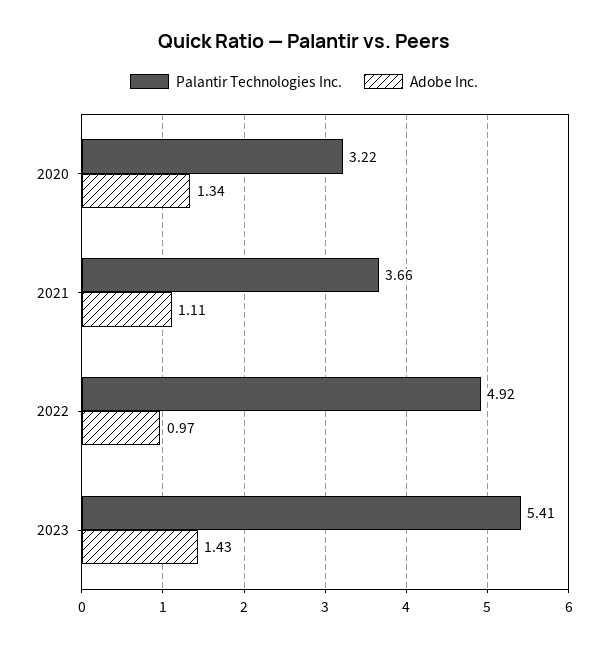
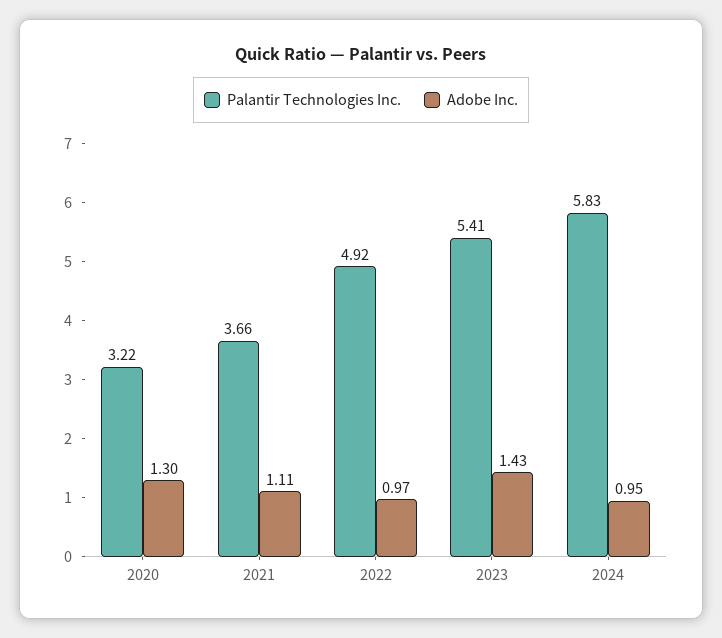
Adobe Inc., 2020: 1.34 -> 1.3
Palantir Technologies Inc., 2024: none -> 5.83
Adobe Inc., 2024: none -> 0.95

